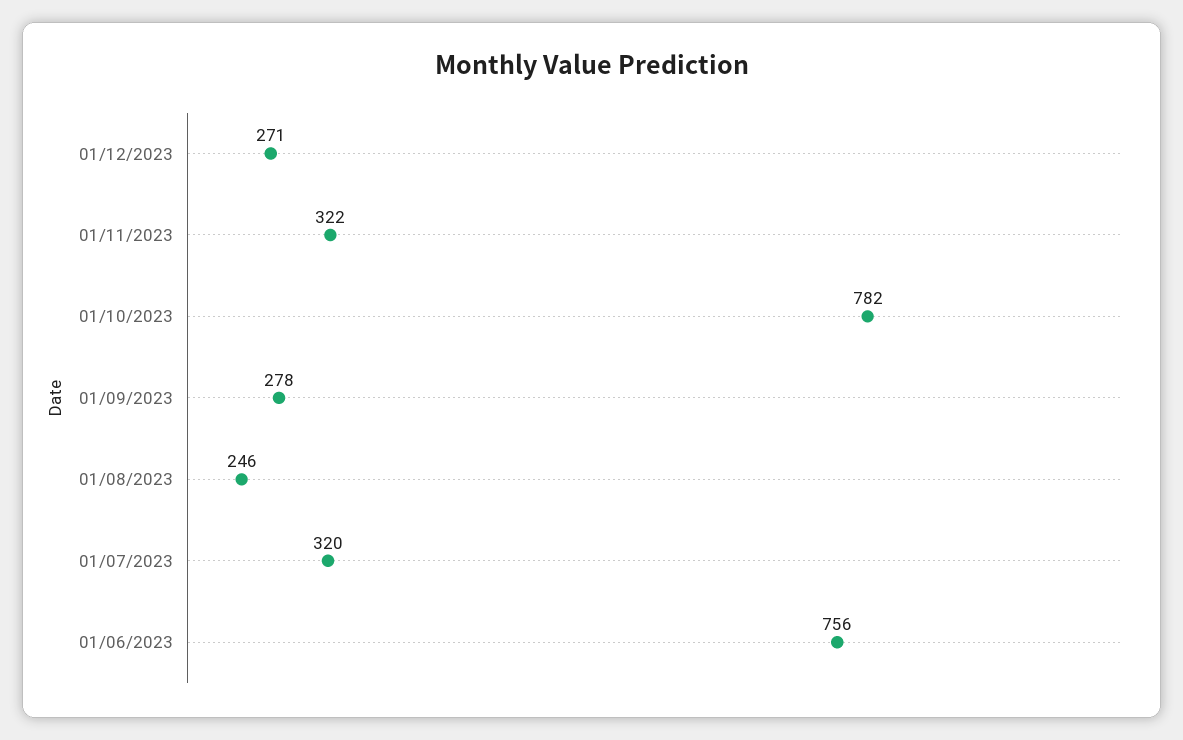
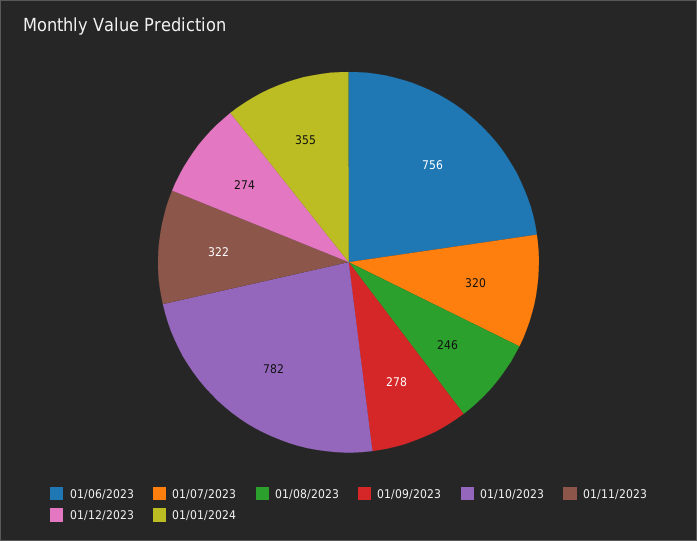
01/12/2023: 271 -> 274
01/01/2024: none -> 355

